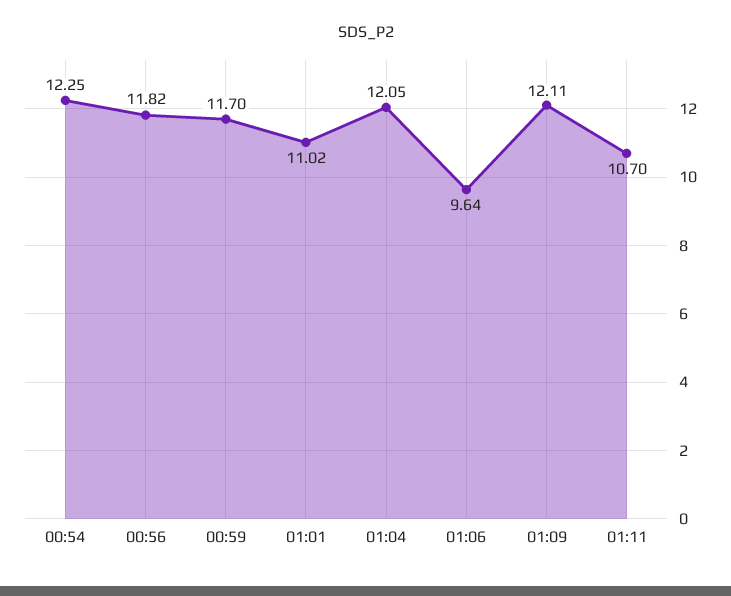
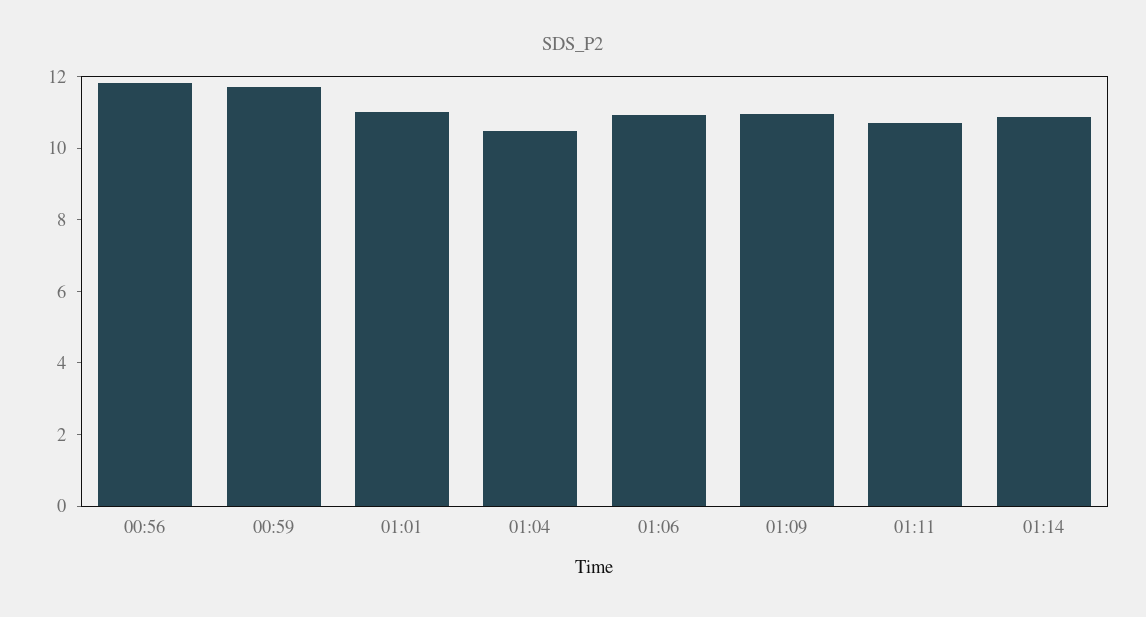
00:54: 12.25 -> none
01:04: 12.05 -> 10.5
01:06: 9.64 -> 11
01:09: 12.11 -> 11
01:14: none -> 11

